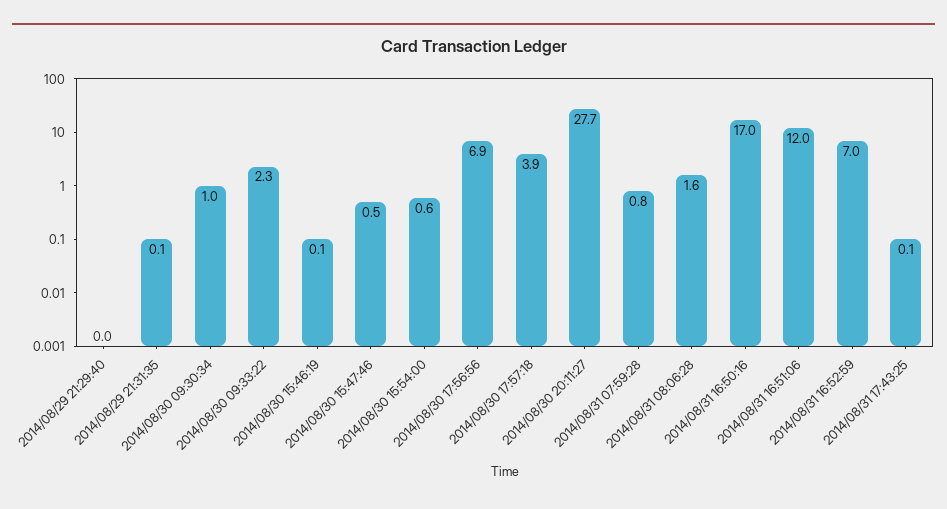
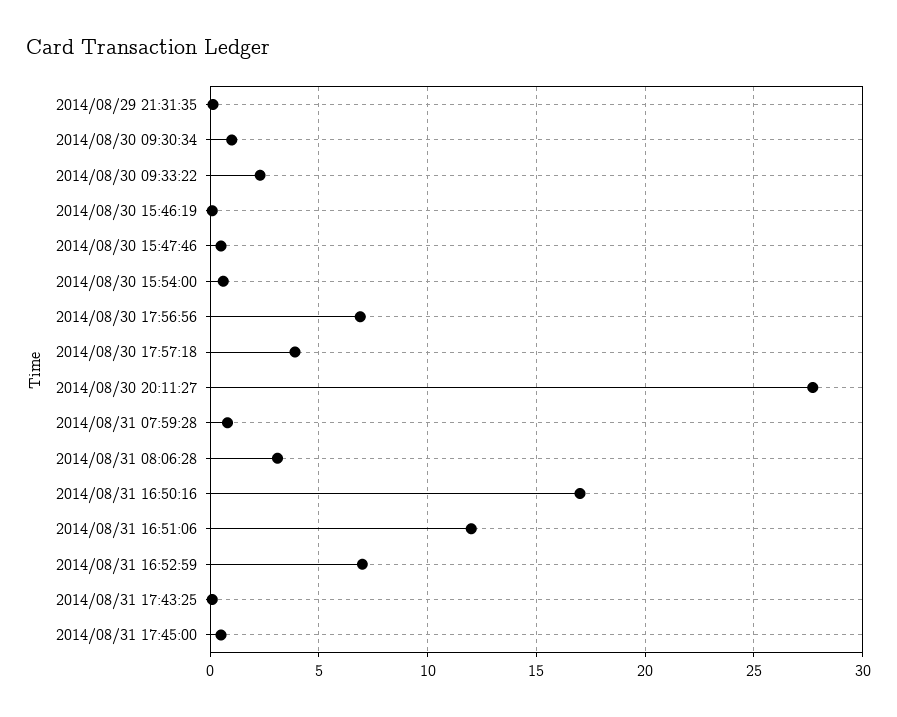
2014/08/29 21:29:40: 0 -> none
2014/08/31 08:06:28: 1.6 -> 3
2014/08/31 17:45:00: none -> 0.5

